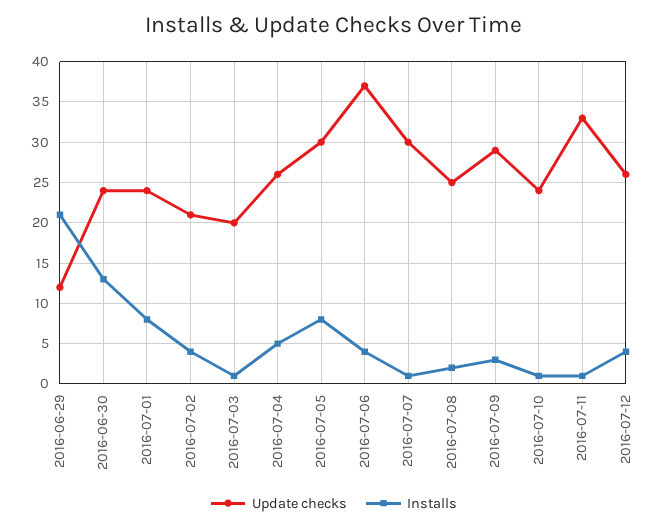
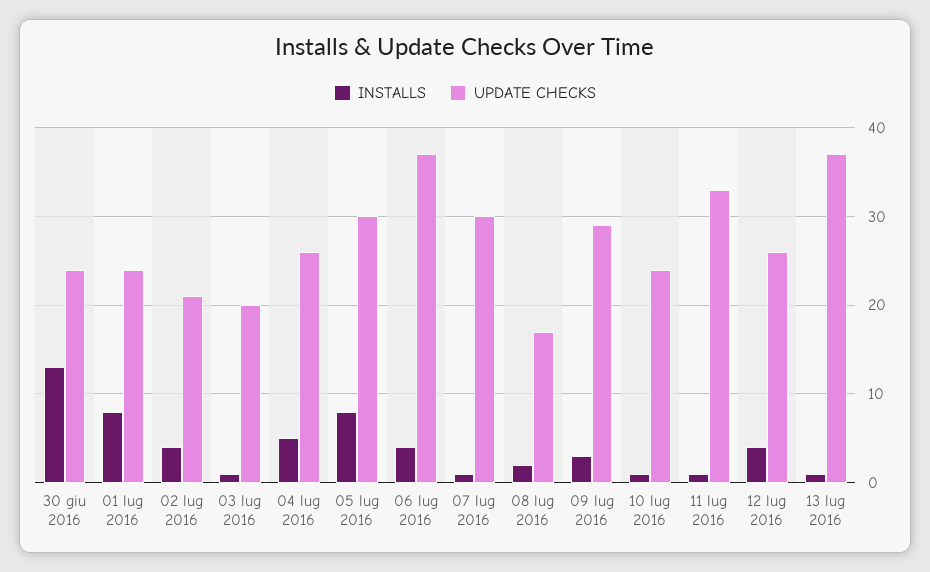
Update checks, 2016-06-29: 12 -> none
Installs, 2016-06-29: 21 -> none
Update checks, 2016-07-08: 25 -> 17
Installs, 13 lug 2016: none -> 1
Update checks, 13 lug 2016: none -> 37

